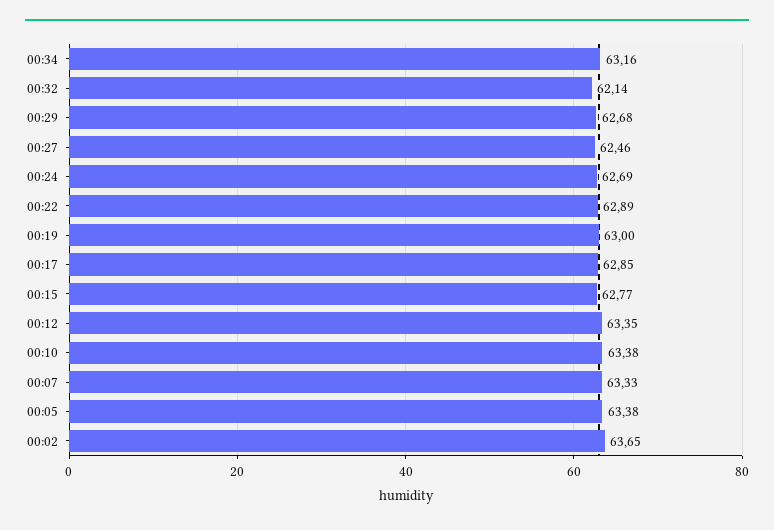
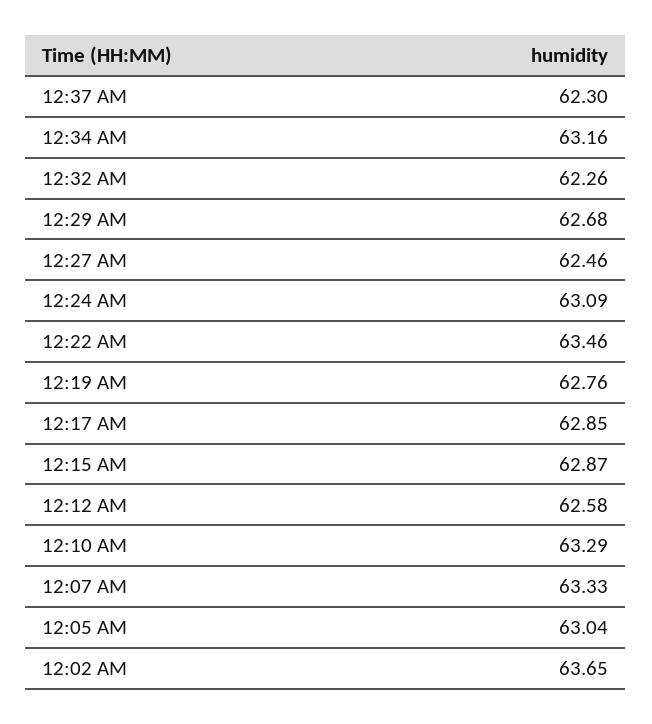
00:32: 62.14 -> 62.26
00:24: 62.69 -> 63.09
00:22: 62.89 -> 63.46
00:19: 63 -> 62.76
00:15: 62.77 -> 62.87
00:12: 63.35 -> 62.58
00:10: 63.38 -> 63.29
00:05: 63.38 -> 63.04
12:37 AM: none -> 62.3

